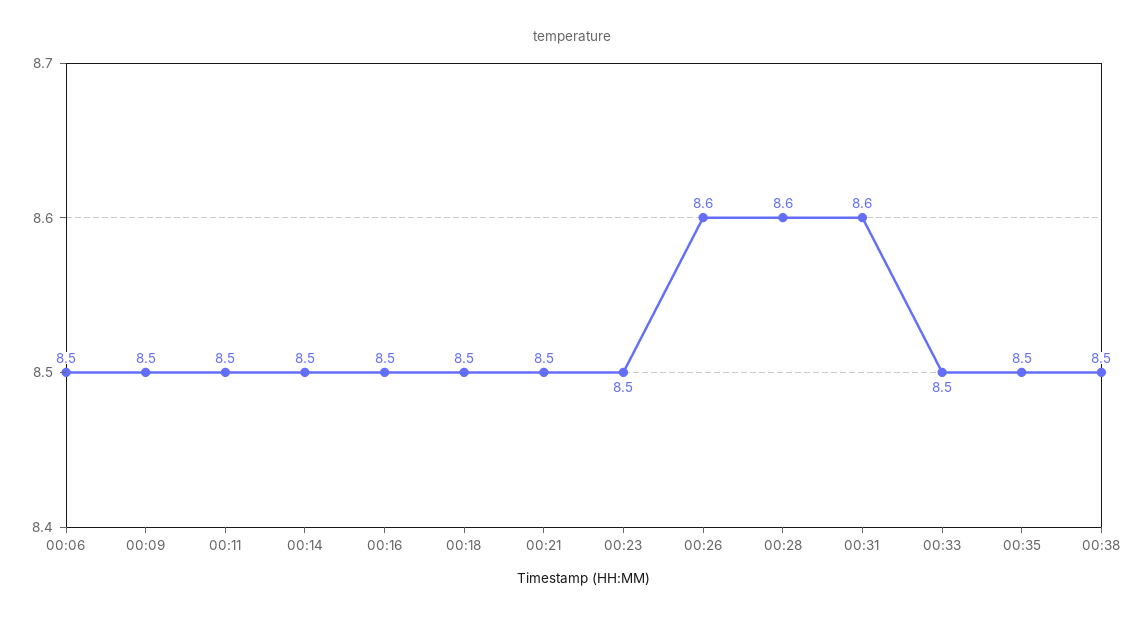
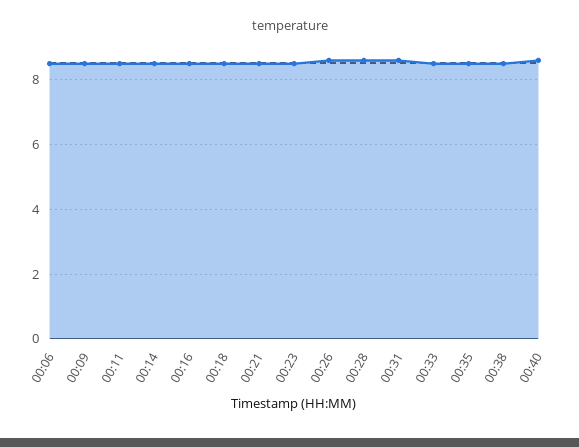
00:40: none -> 8.5

